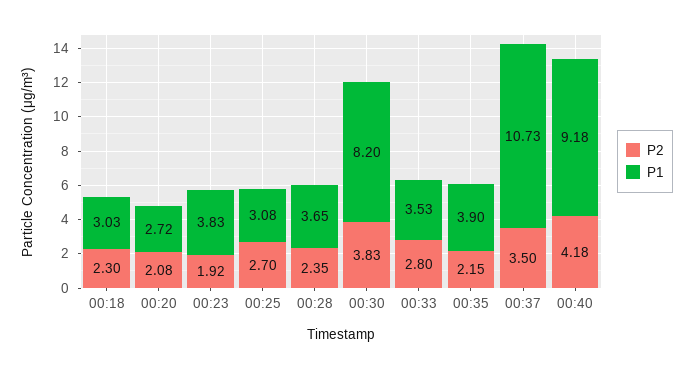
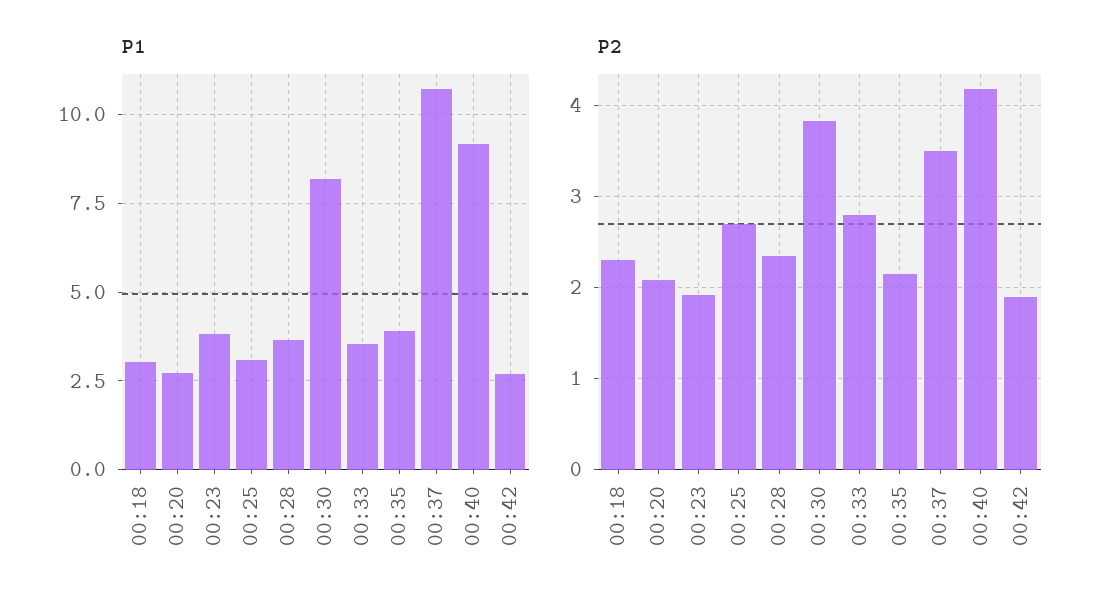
P1, 00:42: none -> 2.75
P2, 00:42: none -> 1.9

